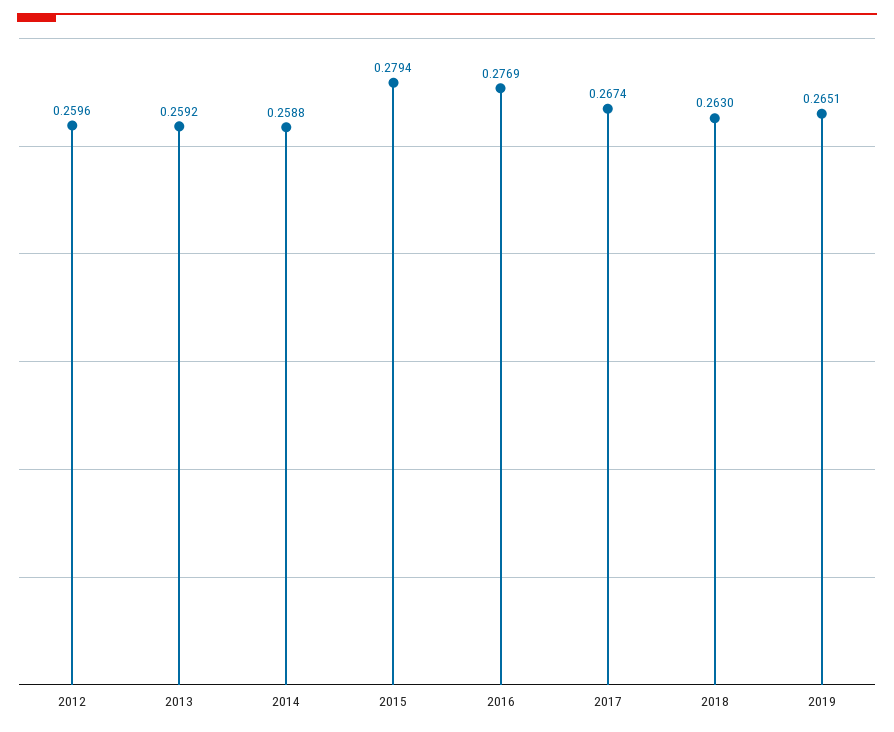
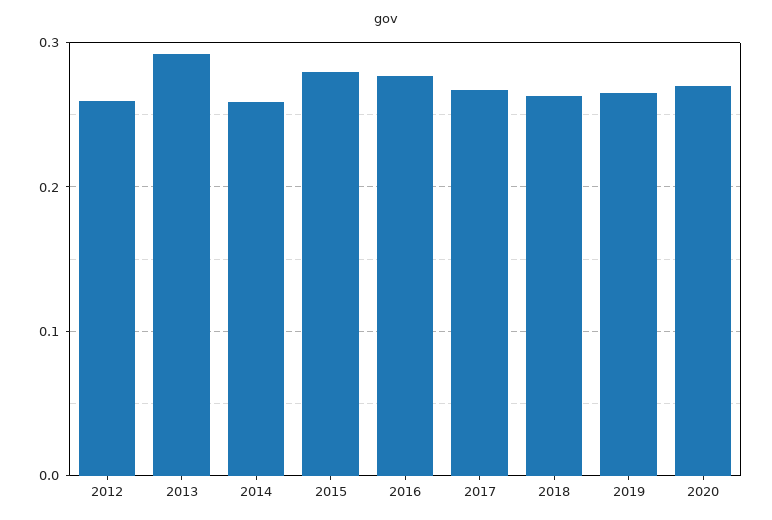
2013: 0.2592 -> 0.29
2020: none -> 0.27

